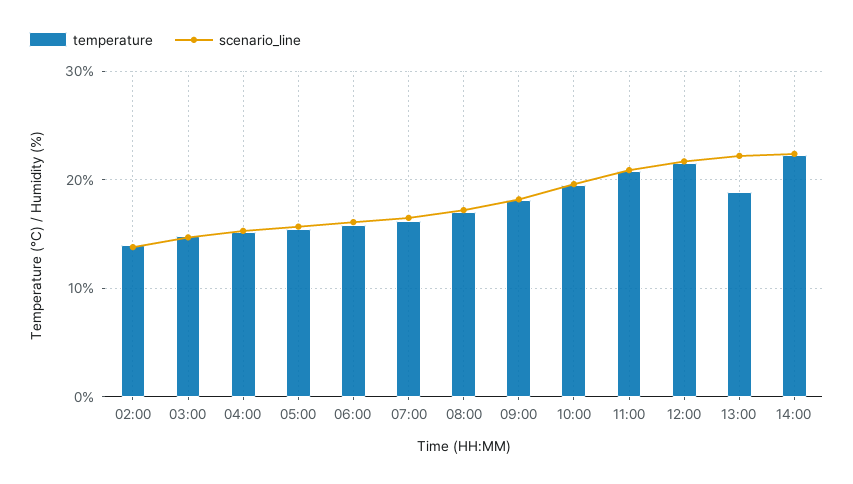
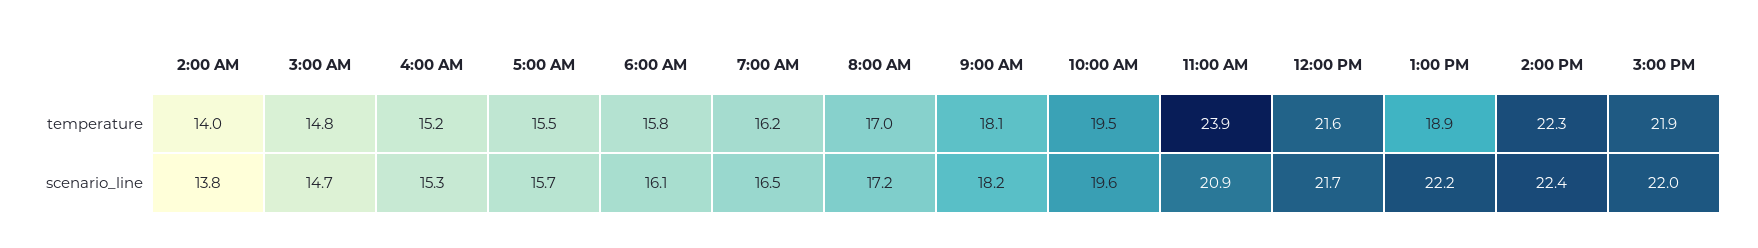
temperature, 11:00: 21 -> 23.9
temperature, 3:00 PM: none -> 21.9
scenario_line, 3:00 PM: none -> 22

